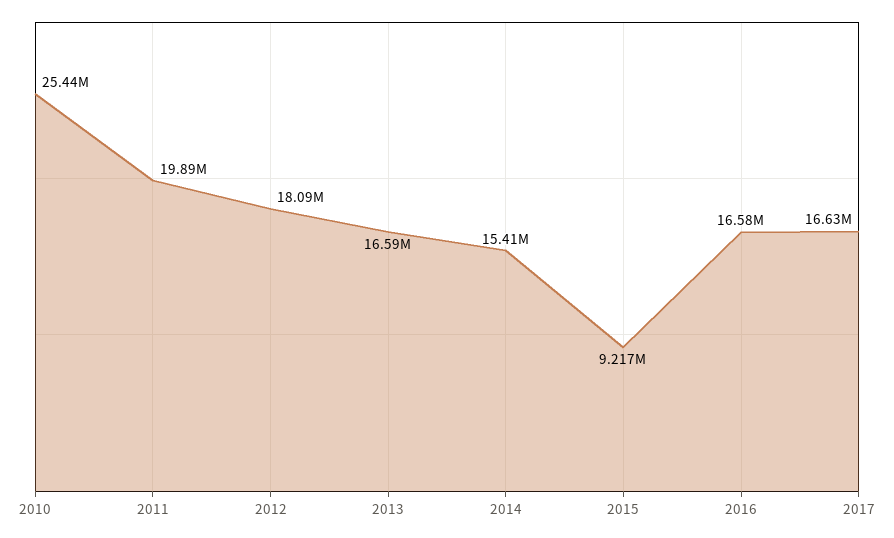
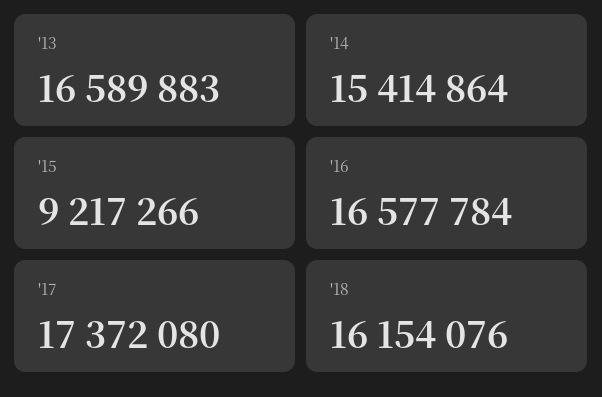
2010: 25440000 -> none
2011: 19890000 -> none
2012: 18090000 -> none
2017: 16630000 -> 17372080
'18: none -> 16154076

